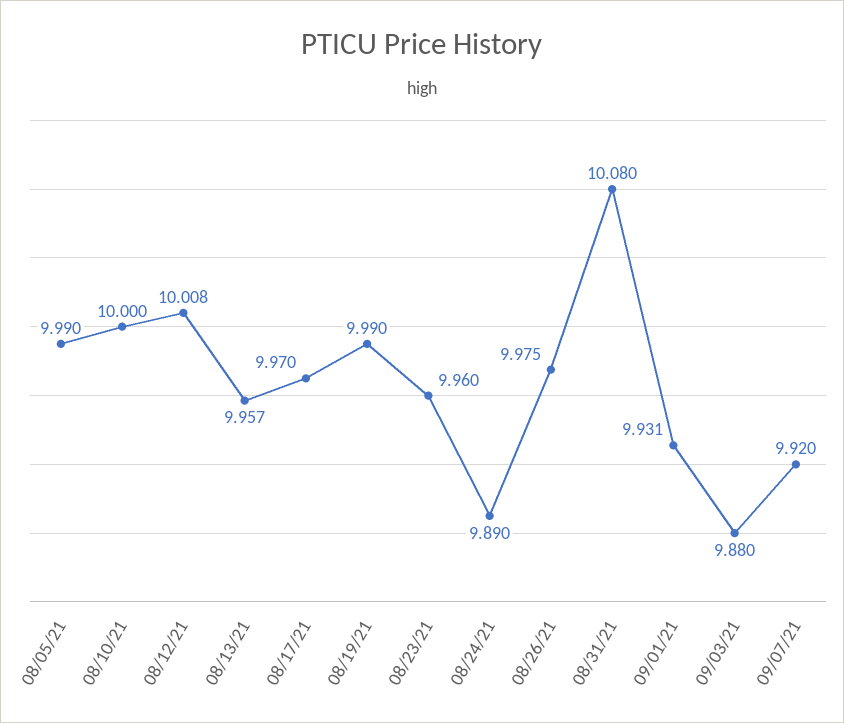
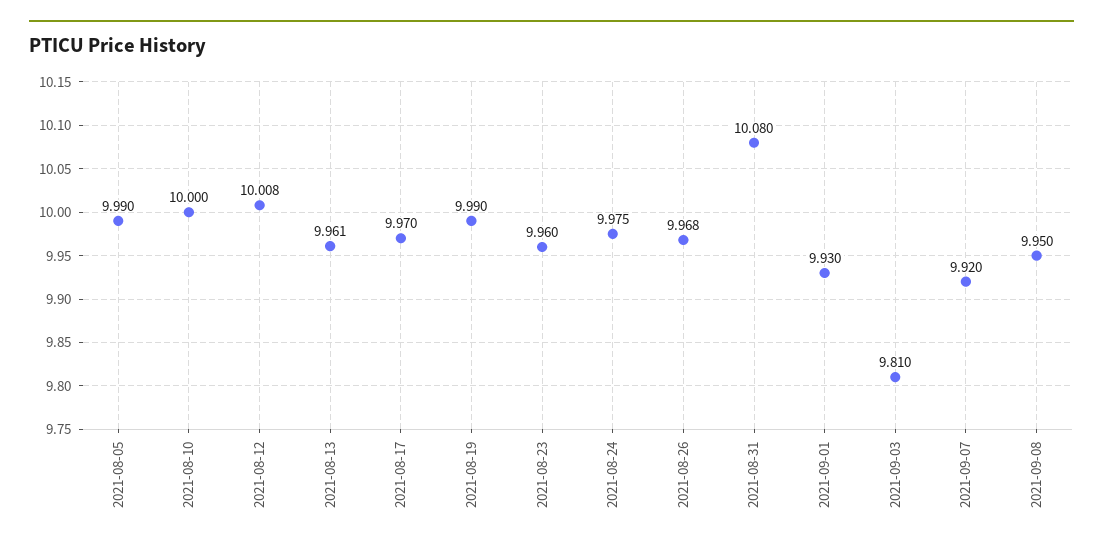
08/13/21: 9.957 -> 9.961
08/24/21: 9.89 -> 9.975
08/26/21: 9.975 -> 9.968
09/01/21: 9.931 -> 9.93
09/03/21: 9.88 -> 9.81
2021-09-08: none -> 9.95

